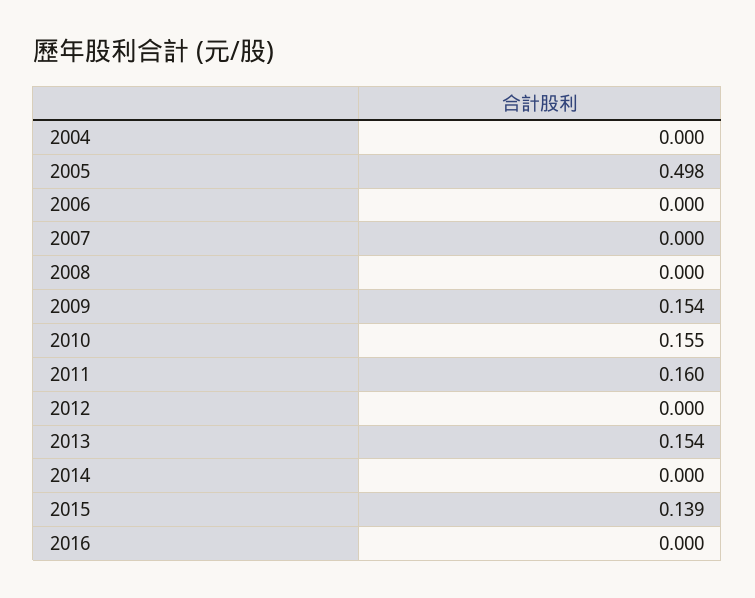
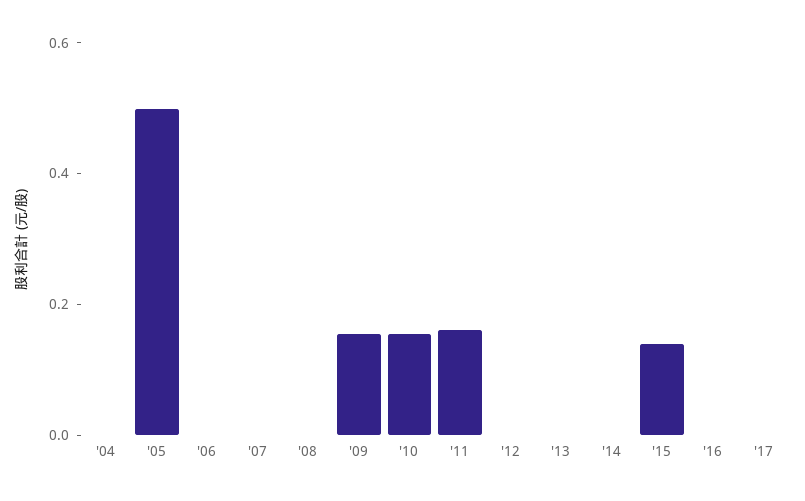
2013: 0.154 -> 0
'17: none -> 0

